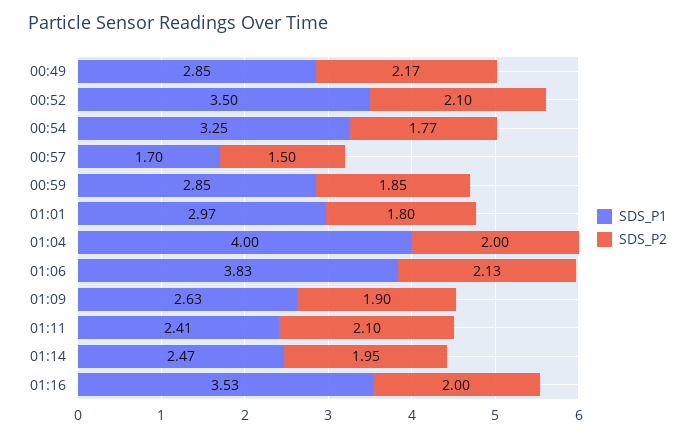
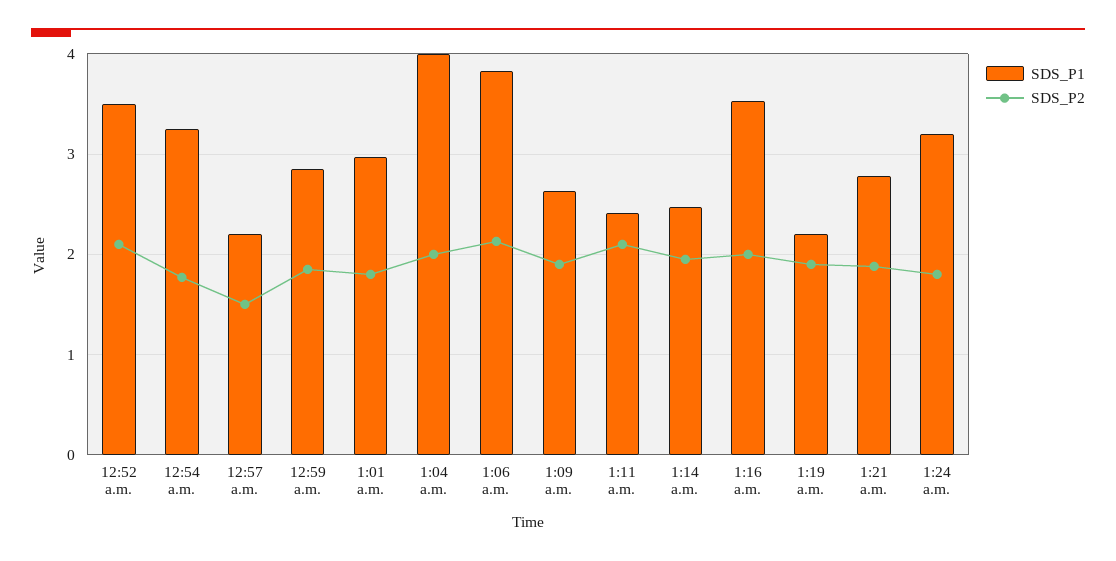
SDS_P1, 00:49: 2.85 -> none
SDS_P2, 00:49: 2.17 -> none
SDS_P1, 00:57: 1.7 -> 2.2
SDS_P1, 1:19 a.m.: none -> 2.2
SDS_P2, 1:19 a.m.: none -> 1.9
SDS_P1, 1:21 a.m.: none -> 2.8
SDS_P2, 1:21 a.m.: none -> 1.9
SDS_P1, 1:24 a.m.: none -> 3.2
SDS_P2, 1:24 a.m.: none -> 1.8

